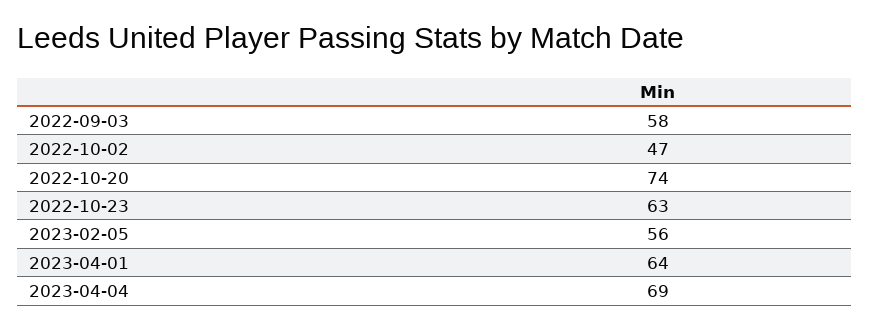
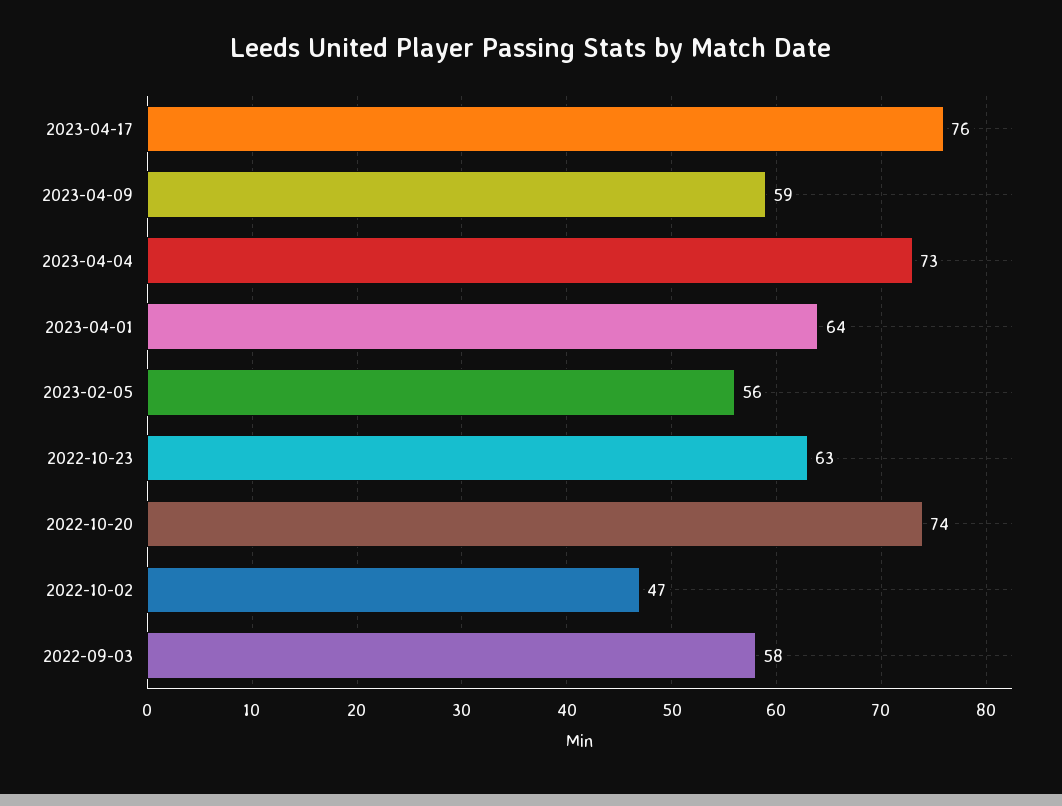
2023-04-04: 69 -> 73
2023-04-17: none -> 76
2023-04-09: none -> 59

